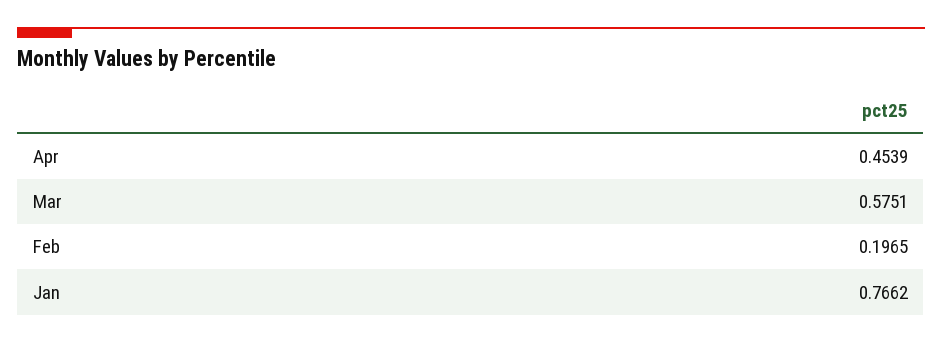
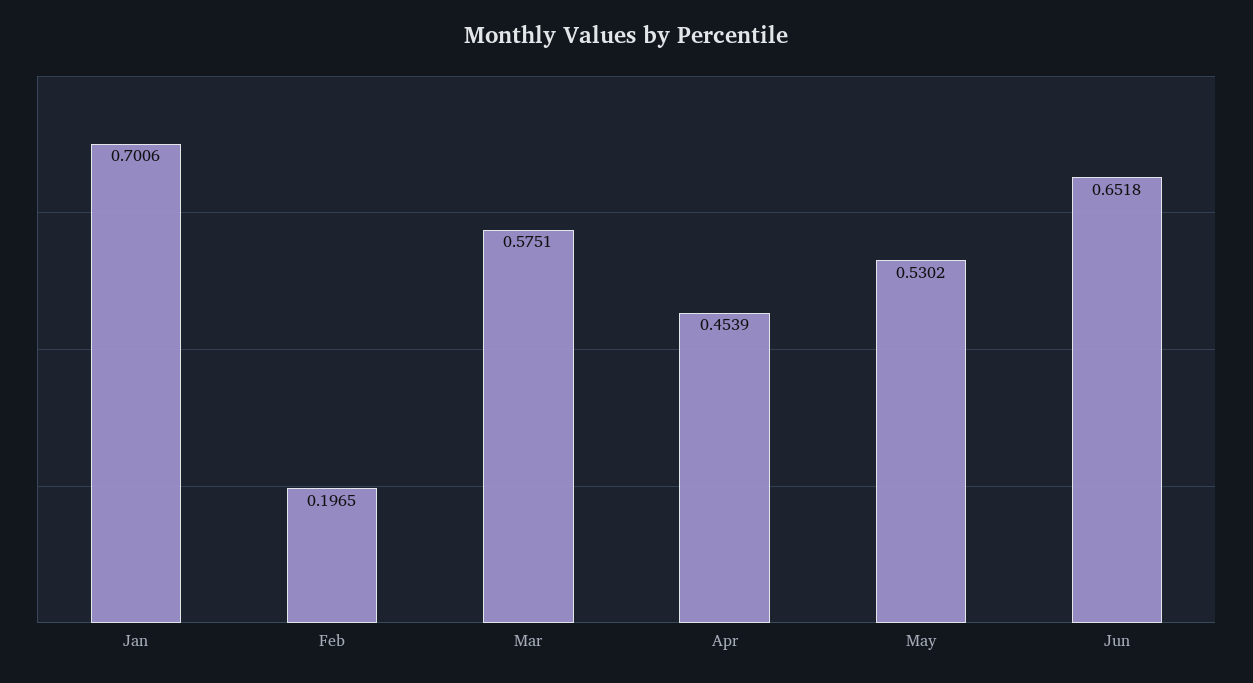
Jan: 0.7662 -> 0.7006
May: none -> 0.5302
Jun: none -> 0.6518

